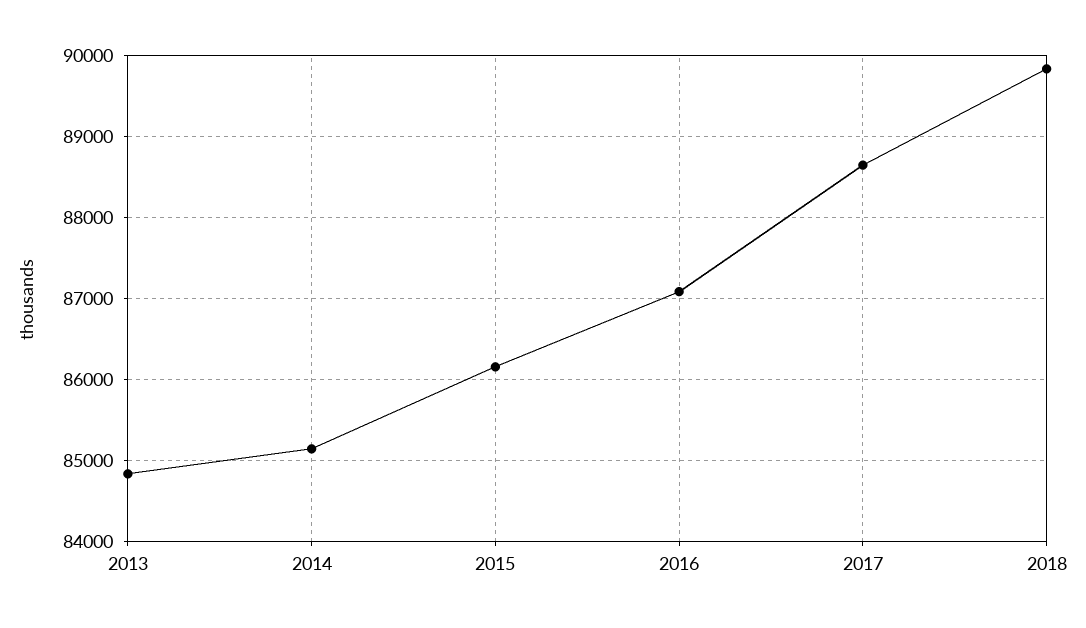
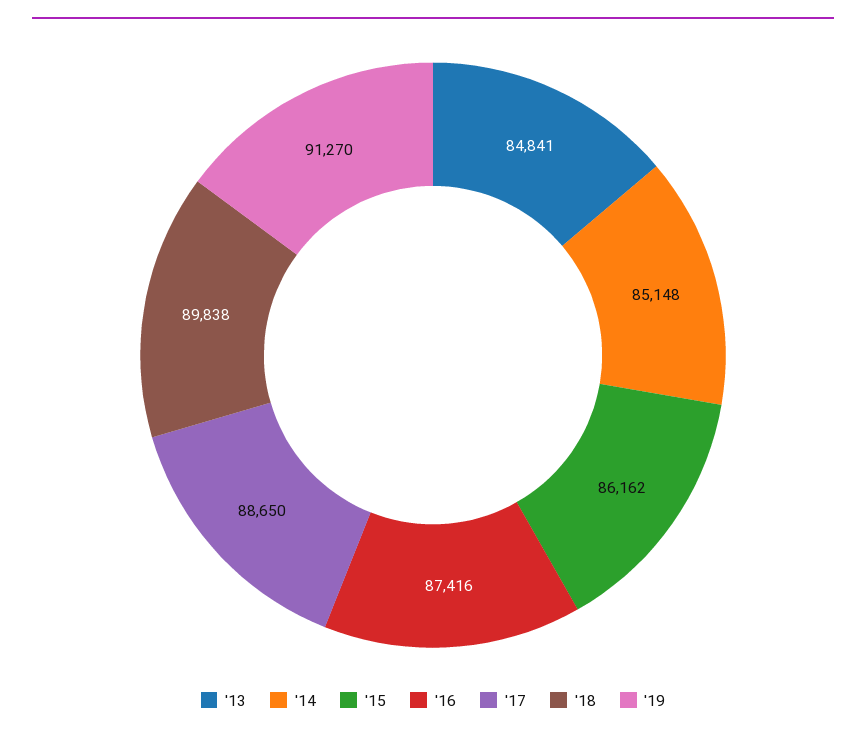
2016: 87100 -> 87416
'19: none -> 91270

